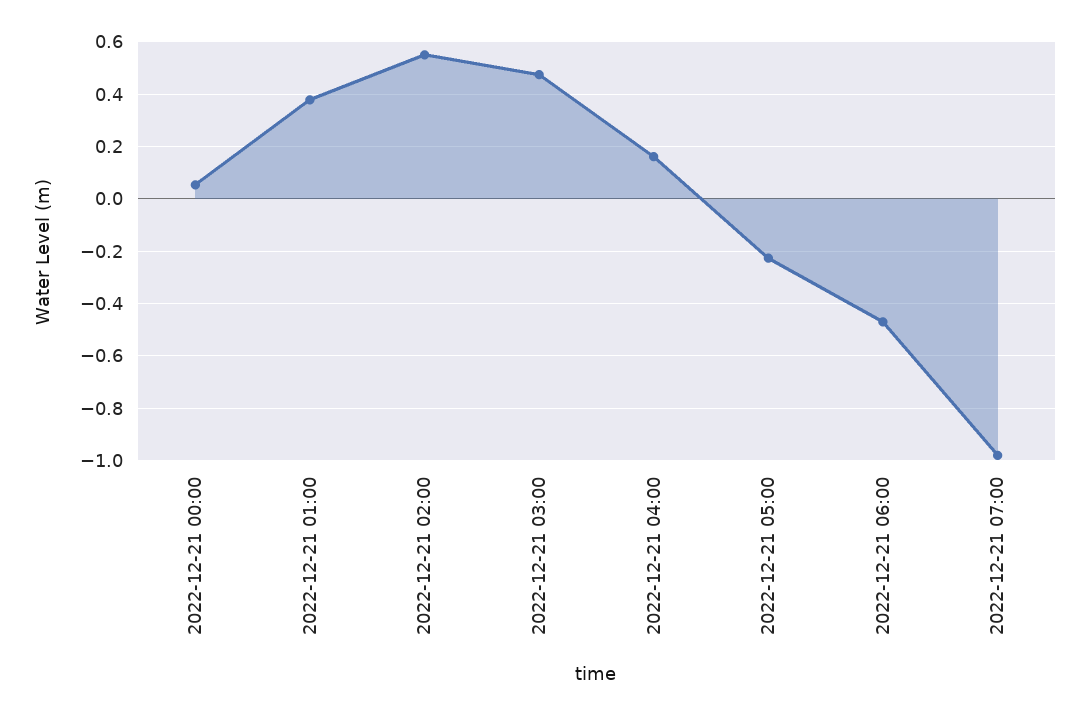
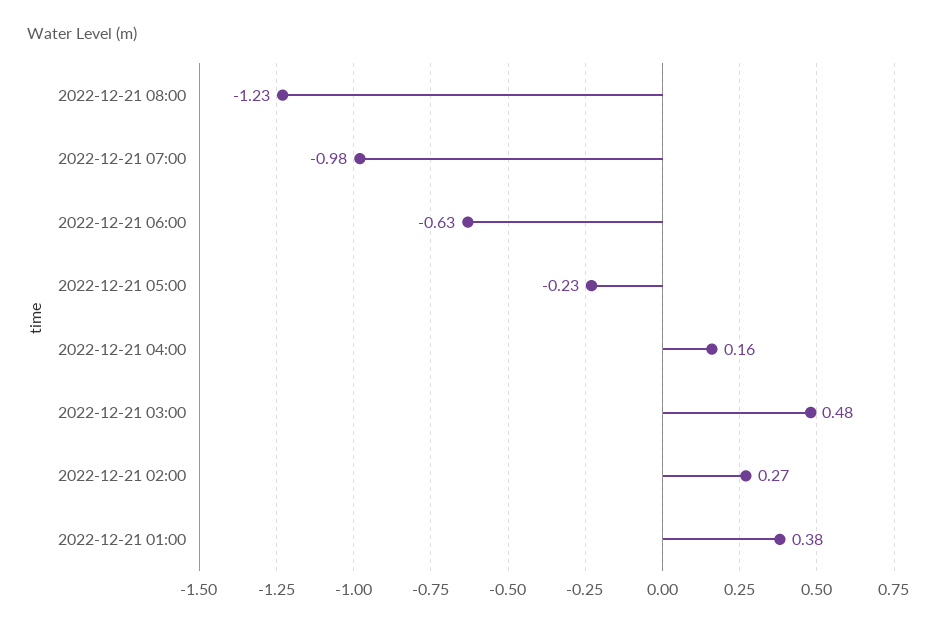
2022-12-21 00:00: 0.05 -> none
2022-12-21 02:00: 0.55 -> 0.27
2022-12-21 06:00: -0.475 -> -0.63
2022-12-21 08:00: none -> -1.23

